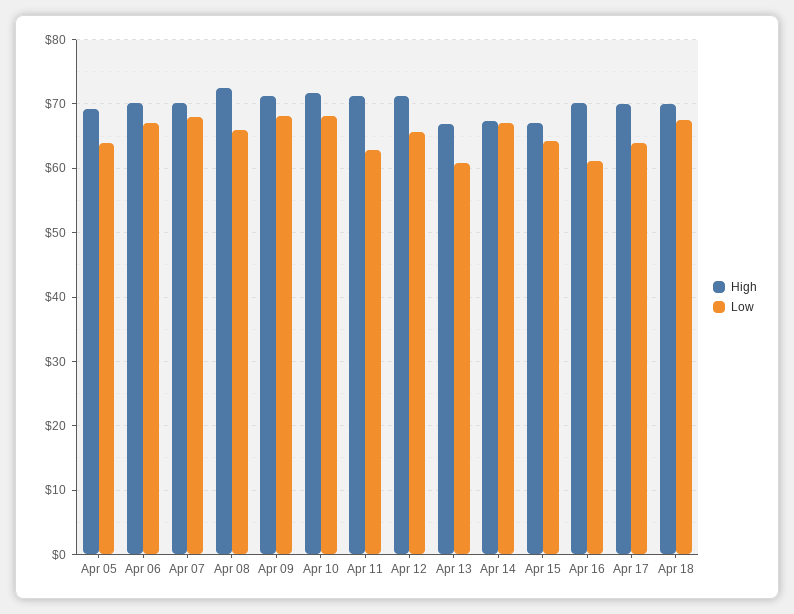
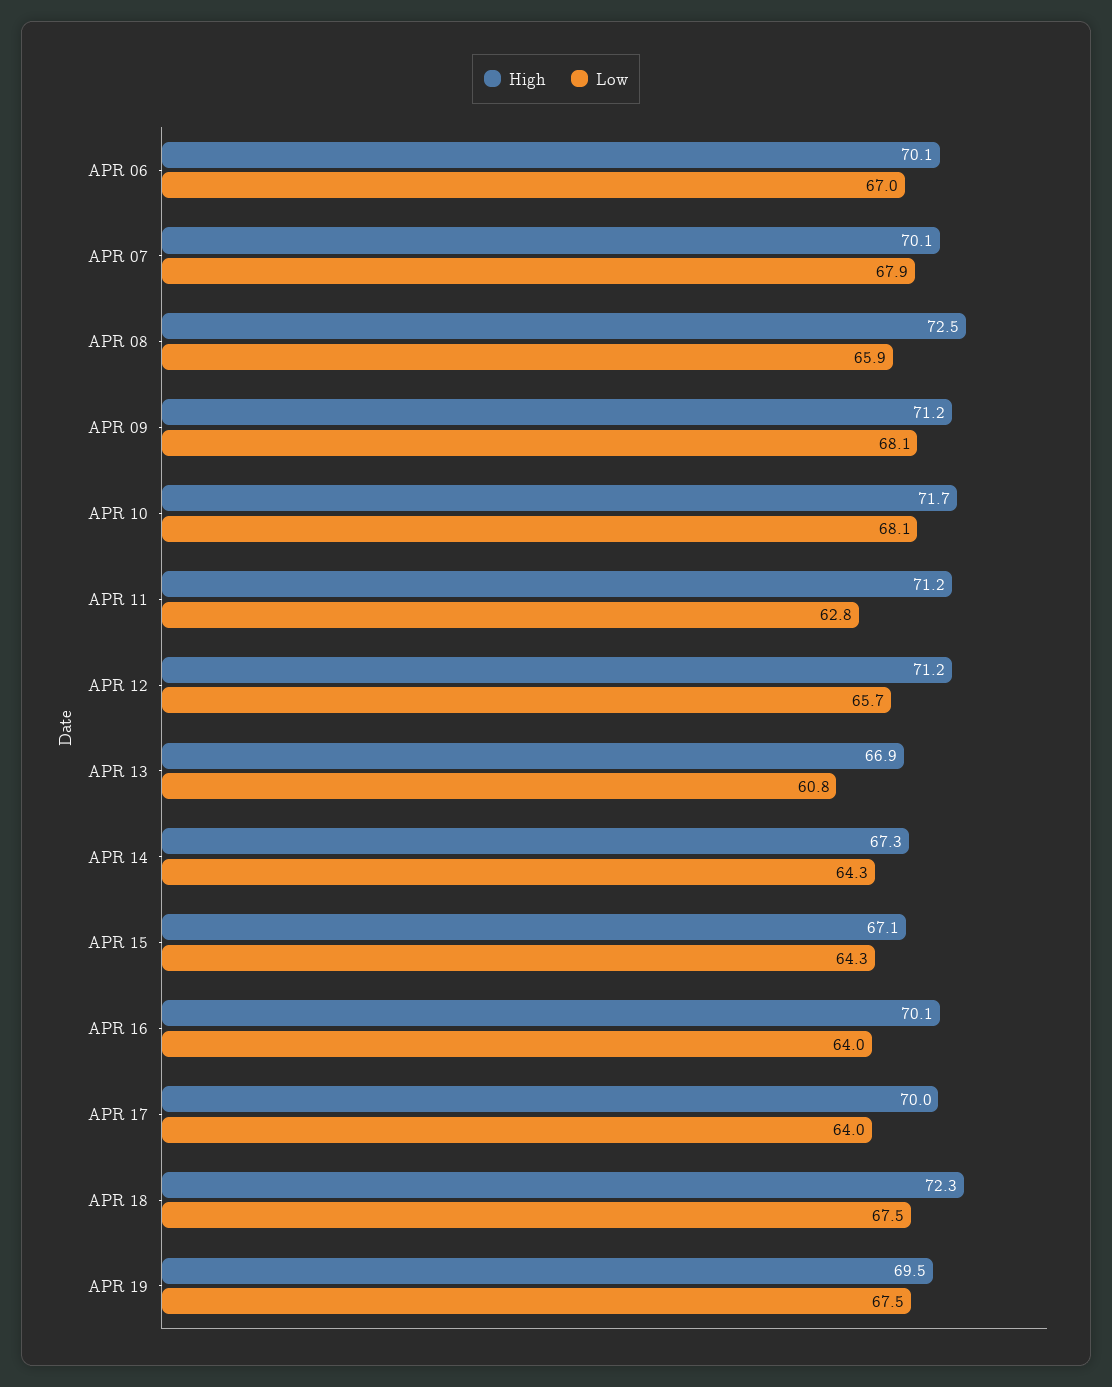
High, Apr 05: 69 -> none
Low, Apr 05: 64 -> none
Low, Apr 14: 67 -> 64.3
Low, Apr 16: 61 -> 64
High, Apr 18: 70 -> 72.3
High, APR 19: none -> 69.5
Low, APR 19: none -> 67.5

